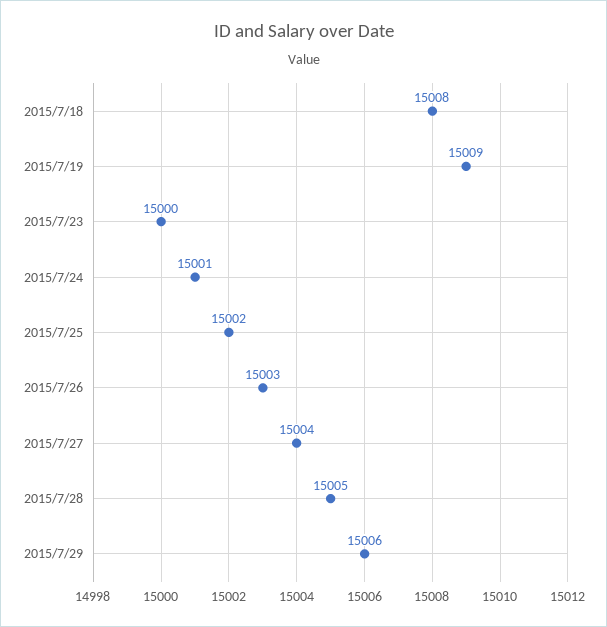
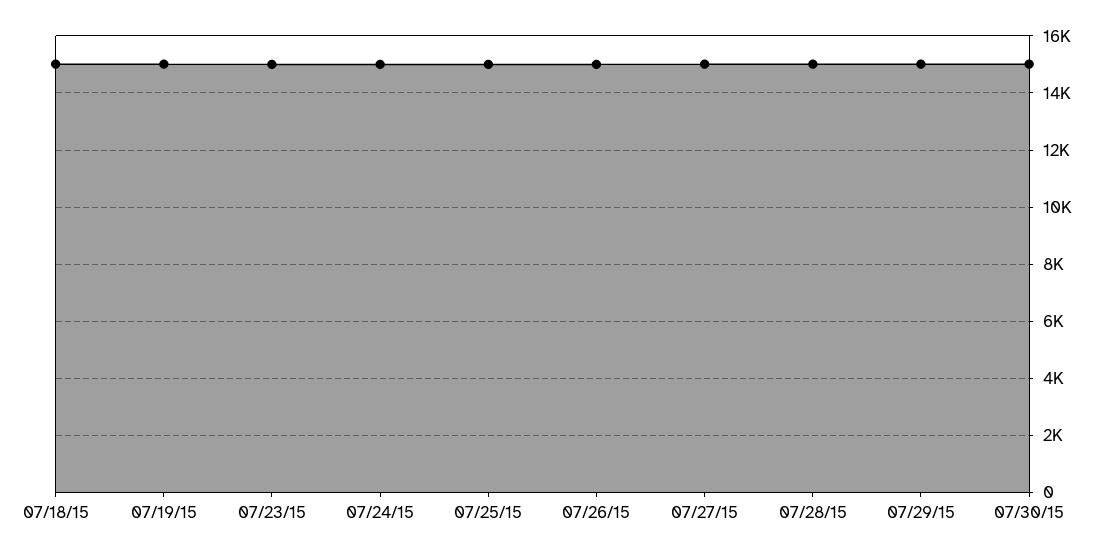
07/30/15: none -> 15000

